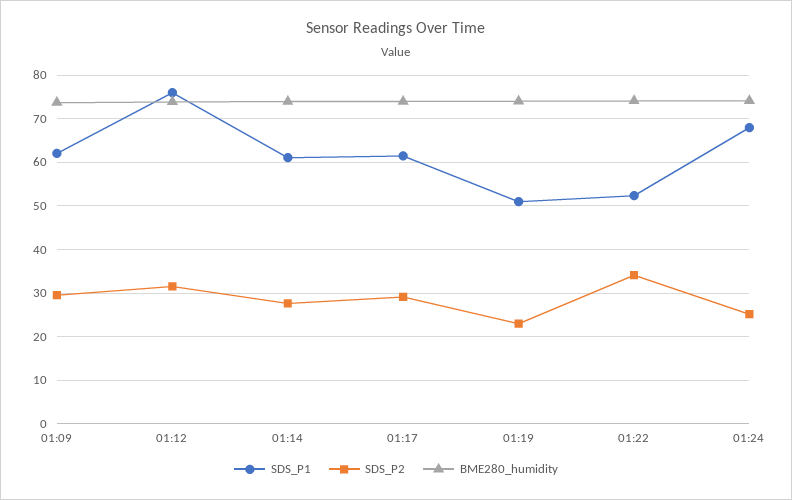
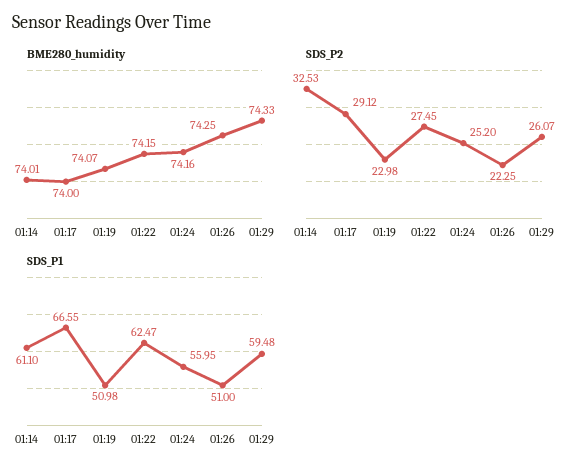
SDS_P1, 01:09: 62 -> none
SDS_P2, 01:09: 30 -> none
BME280_humidity, 01:09: 74 -> none
SDS_P1, 01:12: 76 -> none
SDS_P2, 01:12: 32 -> none
BME280_humidity, 01:12: 74 -> none
SDS_P2, 01:14: 28 -> 32.53
SDS_P1, 01:17: 62 -> 66.55
SDS_P1, 01:22: 52 -> 62.47
SDS_P2, 01:22: 34 -> 27.45
SDS_P1, 01:24: 68 -> 55.95
BME280_humidity, 01:26: none -> 74.25
BME280_humidity, 01:29: none -> 74.33
SDS_P2, 01:26: none -> 22.25
SDS_P2, 01:29: none -> 26.07
SDS_P1, 01:26: none -> 51
SDS_P1, 01:29: none -> 59.48

